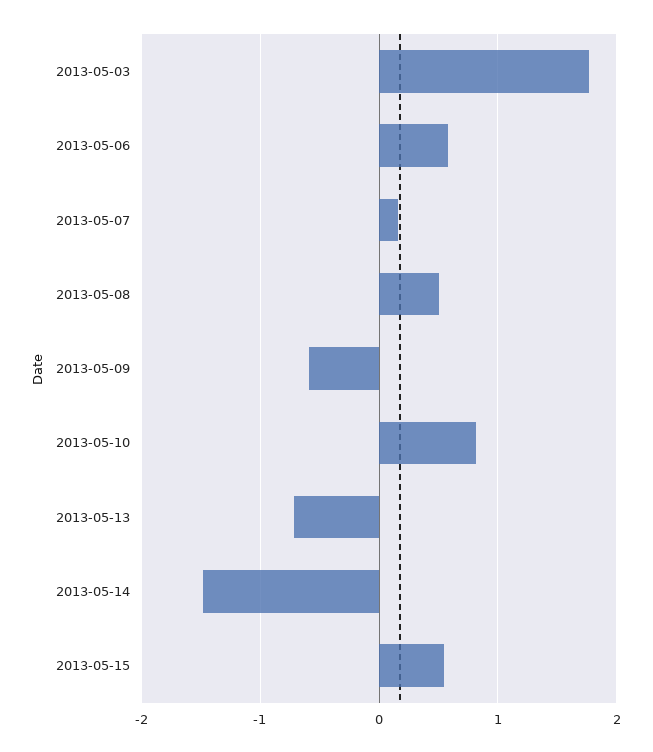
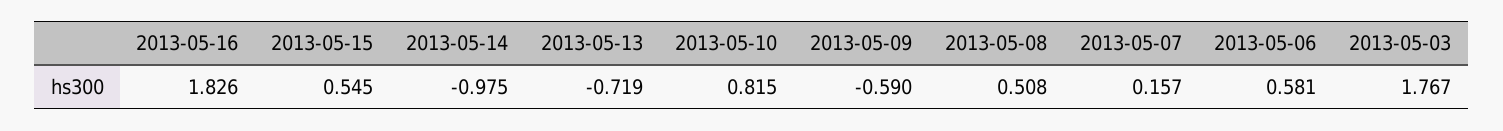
2013-05-14: -1.5 -> -0.975
2013-05-16: none -> 1.826

